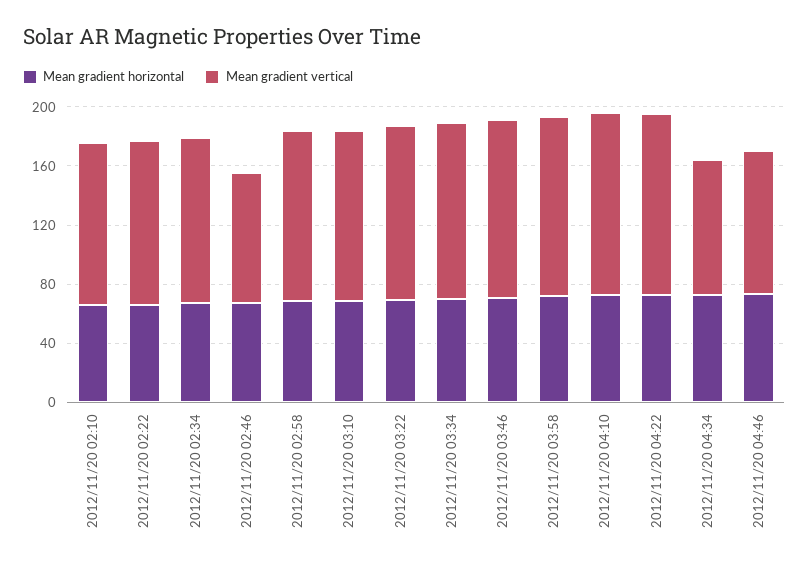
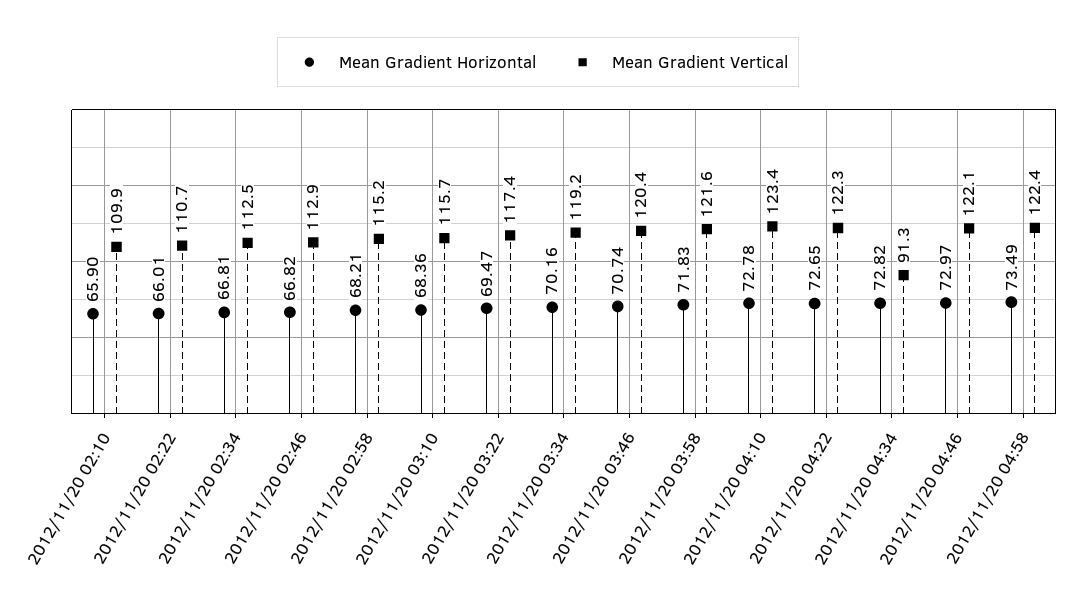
Mean gradient vertical, 2012/11/20 02:46: 90 -> 112.9
Mean gradient vertical, 2012/11/20 04:46: 100 -> 122.1
Mean gradient horizontal, 2012/11/20 04:58: none -> 73.49
Mean gradient vertical, 2012/11/20 04:58: none -> 122.4

